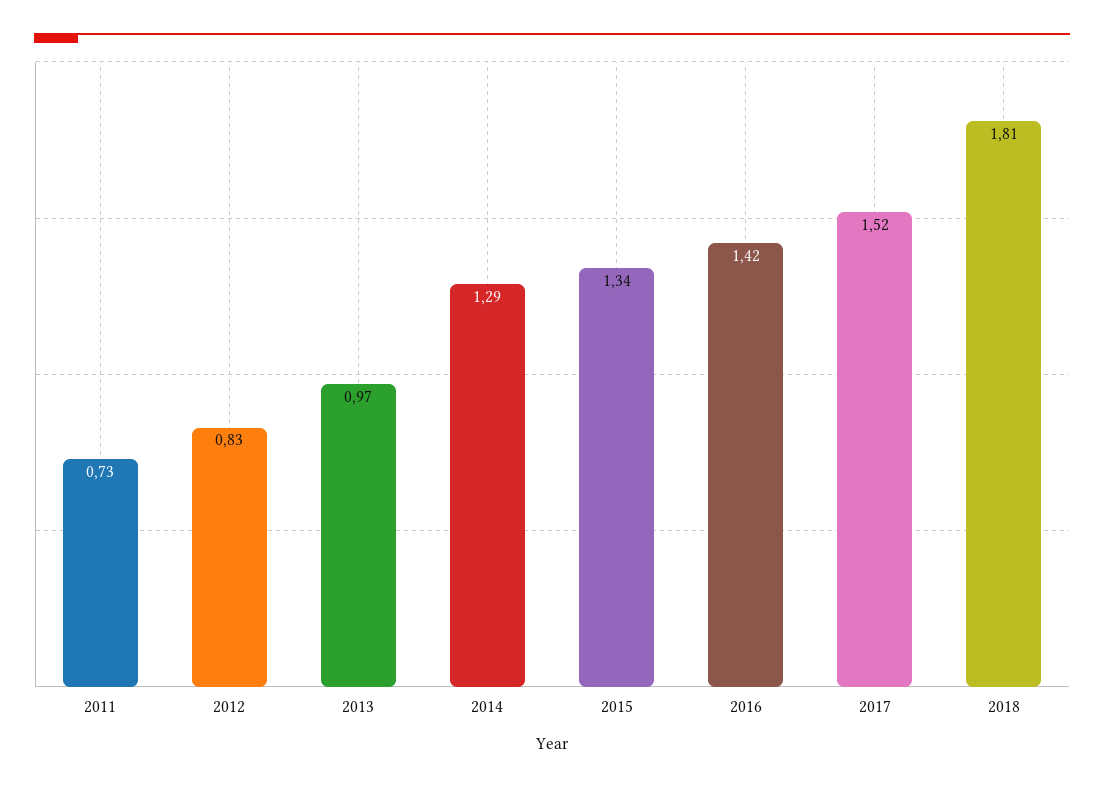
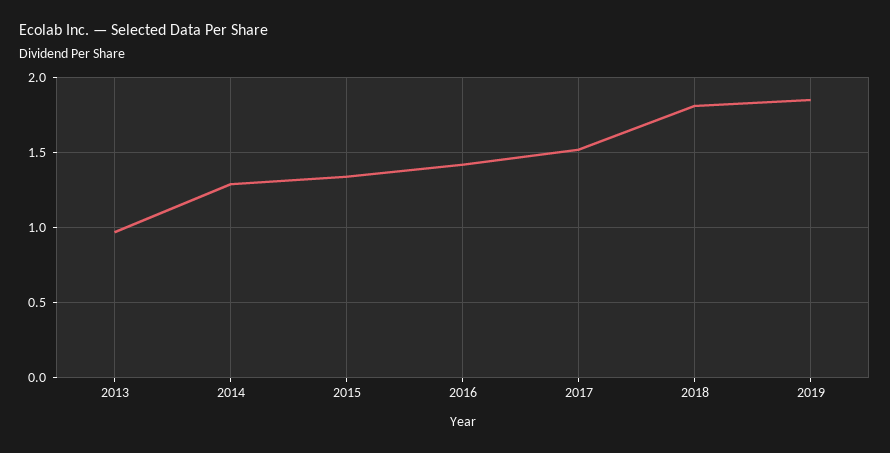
2011: 0.73 -> none
2012: 0.83 -> none
2019: none -> 1.85

